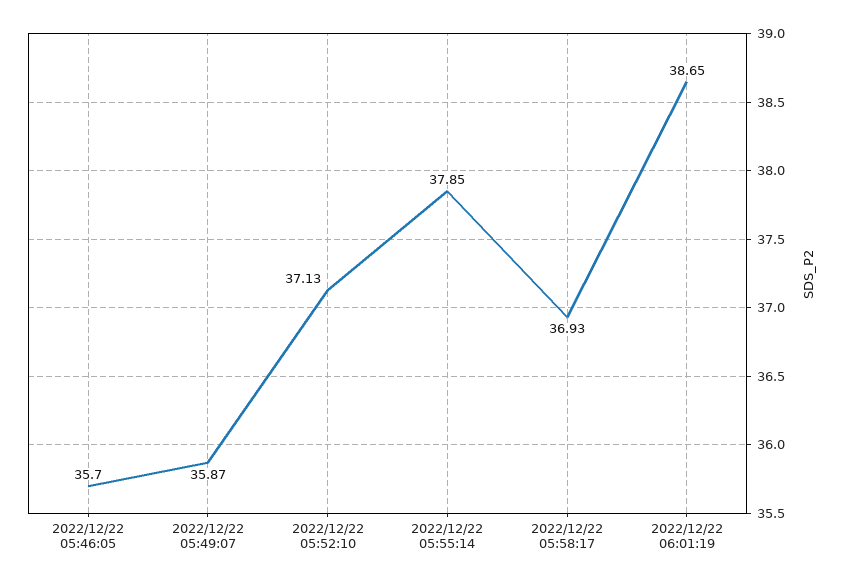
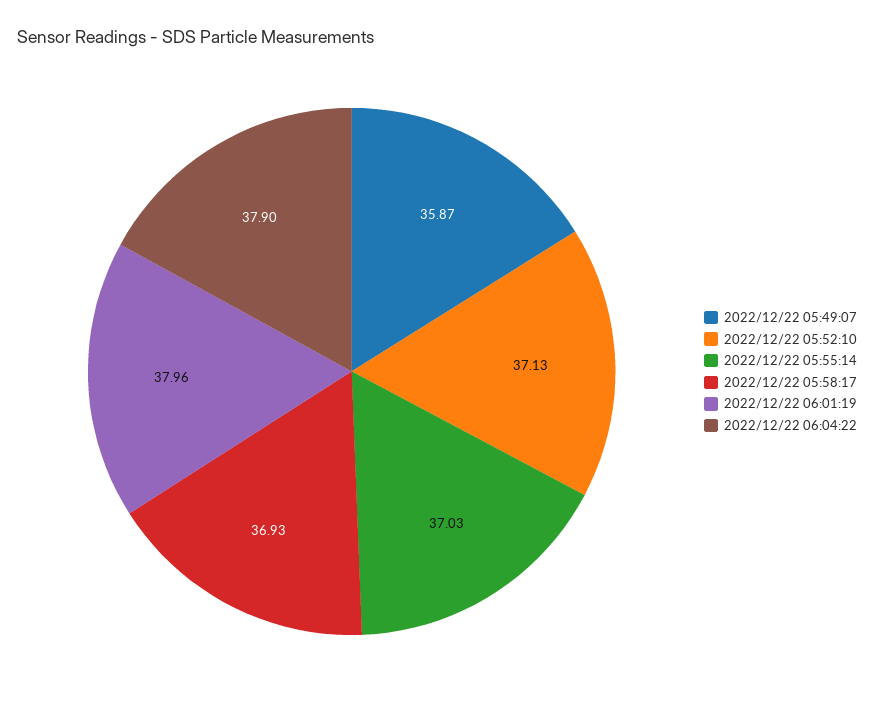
2022/12/22 05:46:05: 35.7 -> none
2022/12/22 05:55:14: 37.85 -> 37.03
2022/12/22 06:01:19: 38.65 -> 37.96
2022/12/22 06:04:22: none -> 37.9

